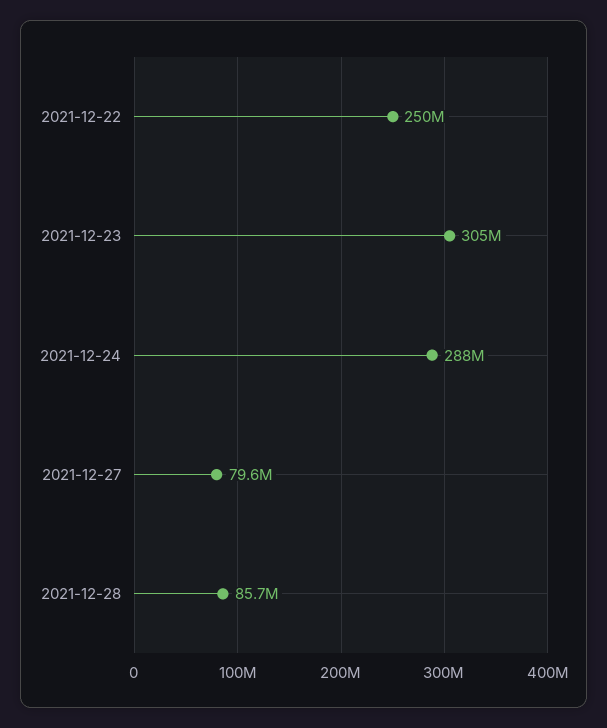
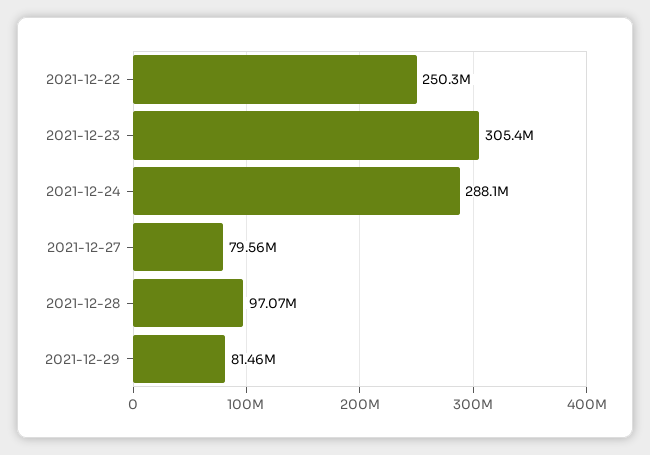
2021-12-28: 85700000 -> 97070000
2021-12-29: none -> 81460000

